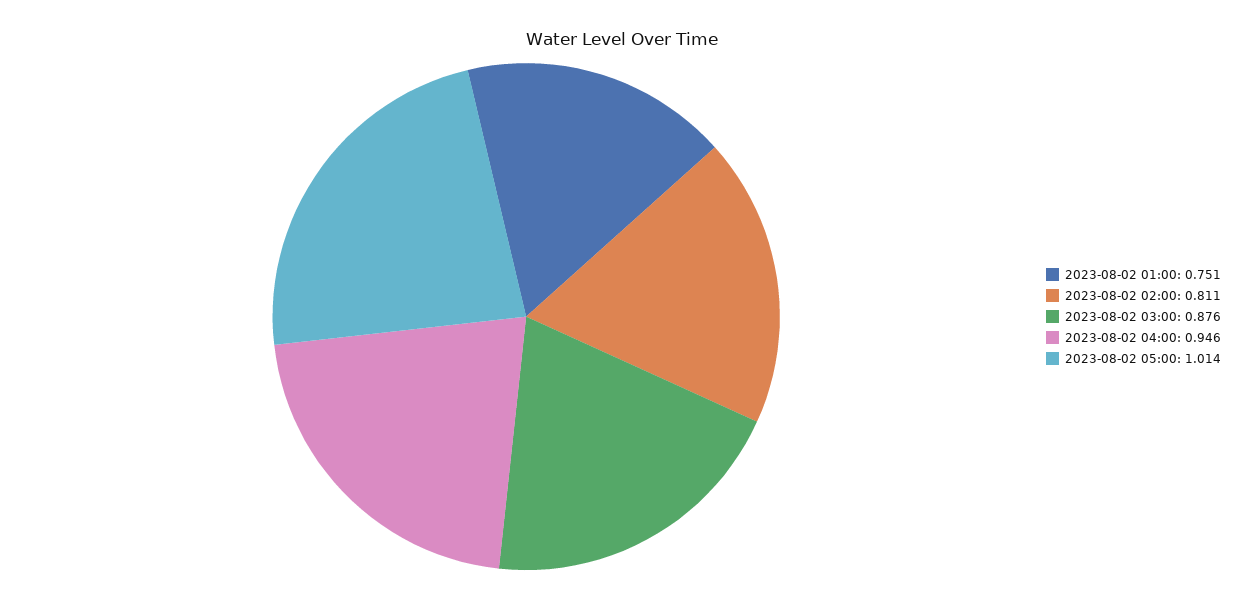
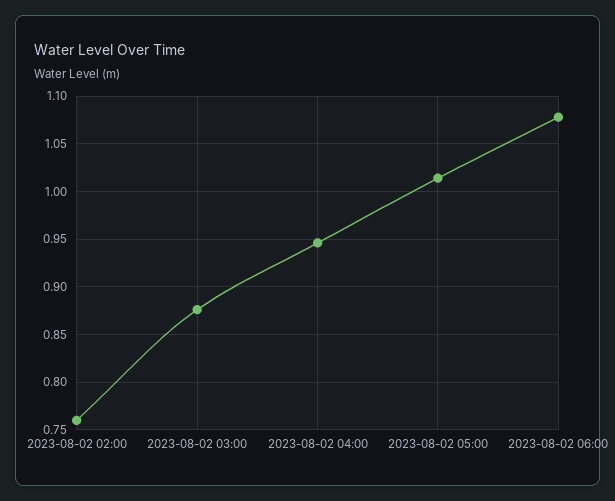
2023-08-02 01:00: 0.751 -> none
2023-08-02 02:00: 0.811 -> 0.76
2023-08-02 06:00: none -> 1.08

